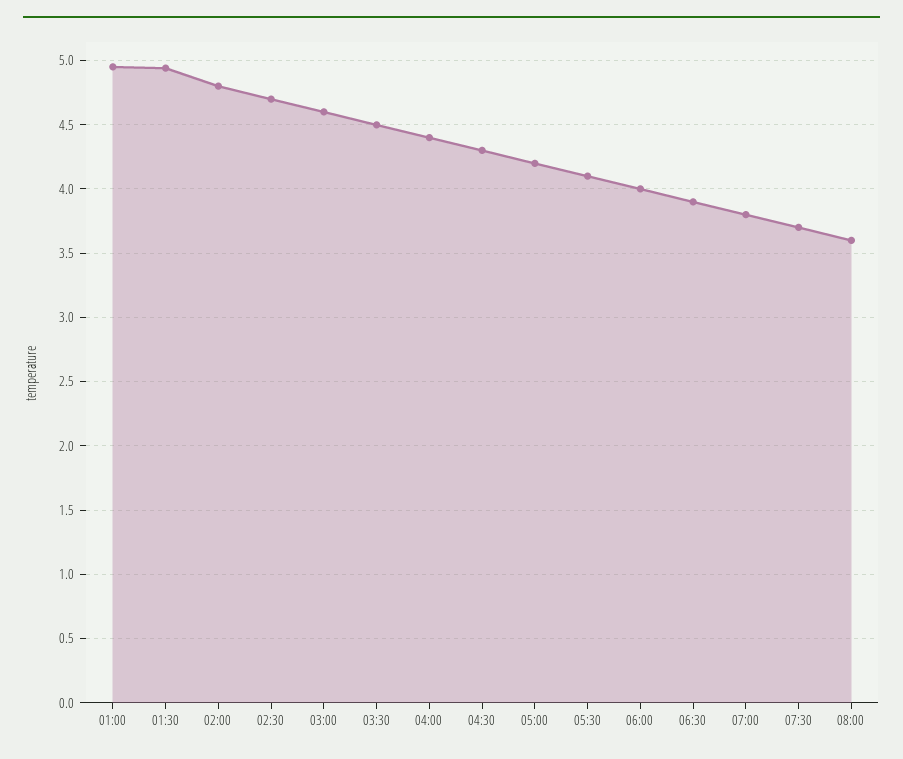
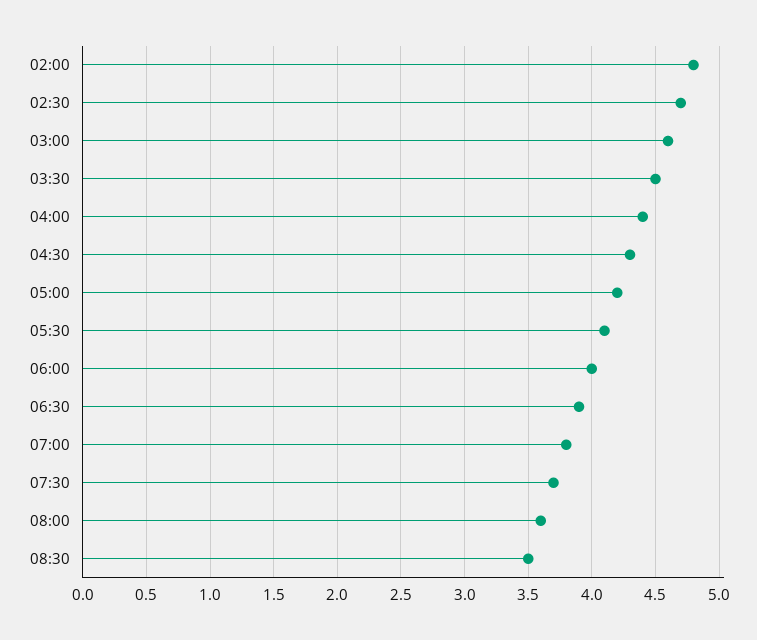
01:00: 4.95 -> none
01:30: 4.95 -> none
08:30: none -> 3.5

